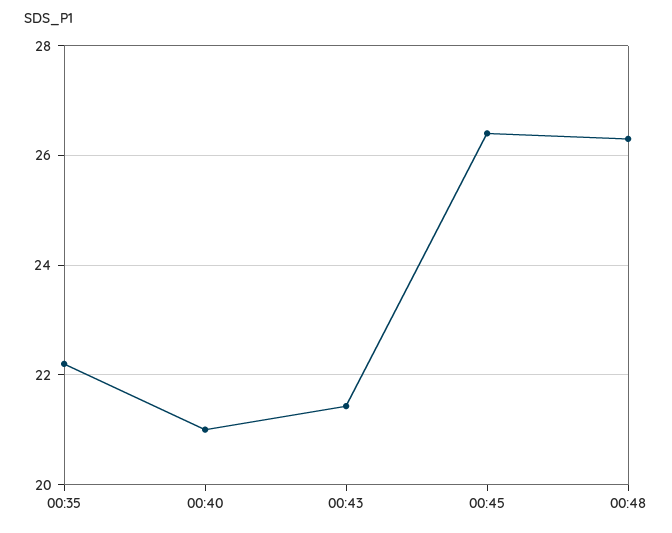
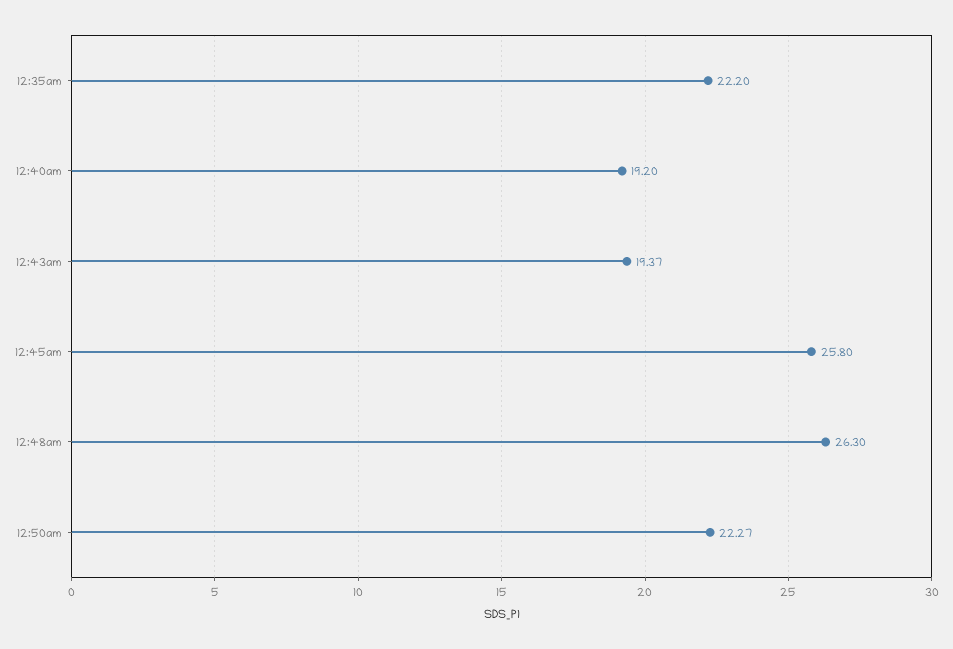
00:40: 21 -> 19.2
00:43: 21.4 -> 19.37
00:45: 26.4 -> 25.8
12:50am: none -> 22.27

